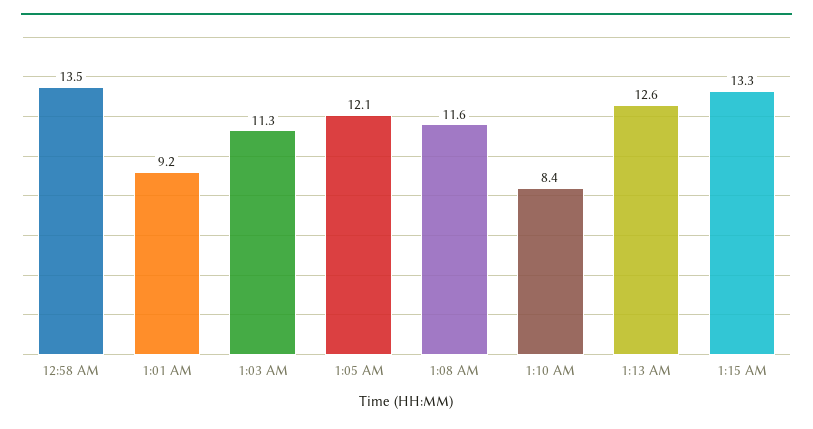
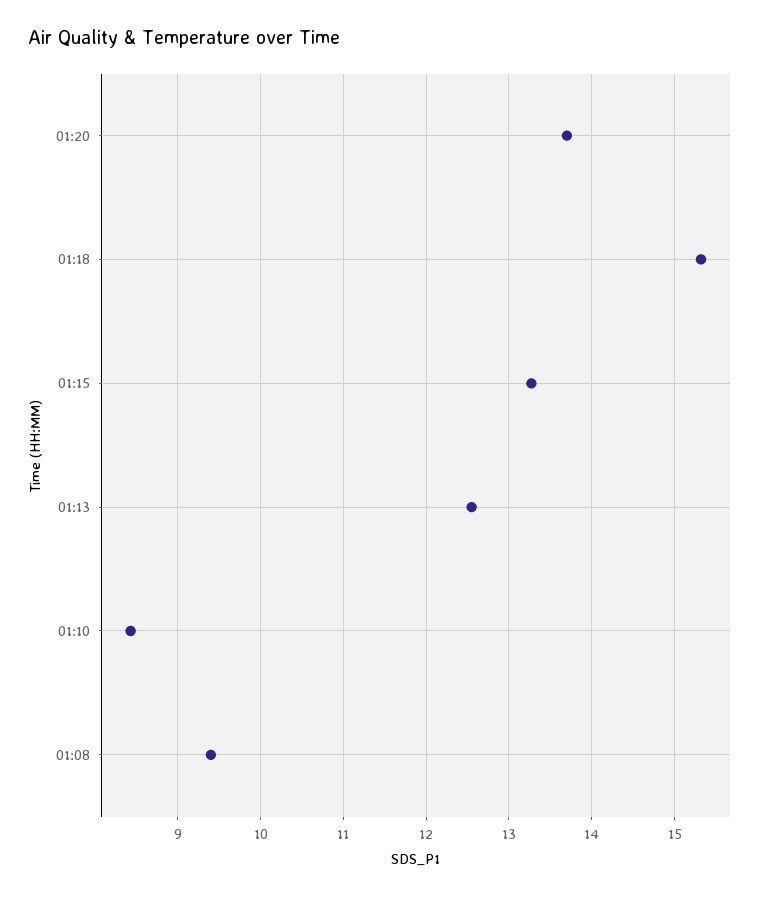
12:58 AM: 13.5 -> none
1:01 AM: 9.2 -> none
1:03 AM: 11.3 -> none
1:05 AM: 12.1 -> none
1:08 AM: 11.6 -> 9.4
01:20: none -> 13.7
01:18: none -> 15.3

